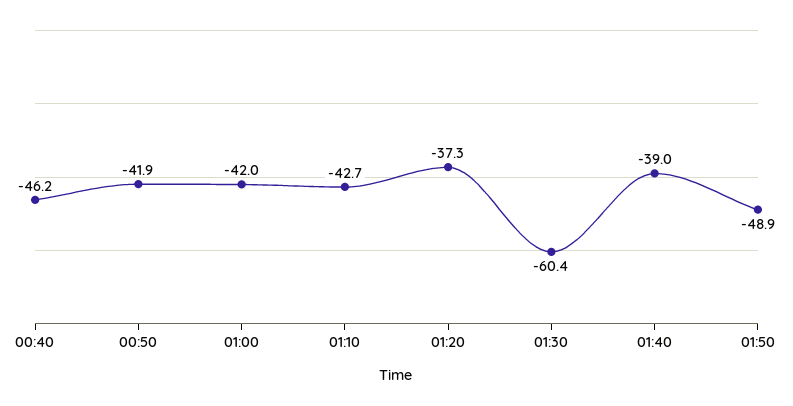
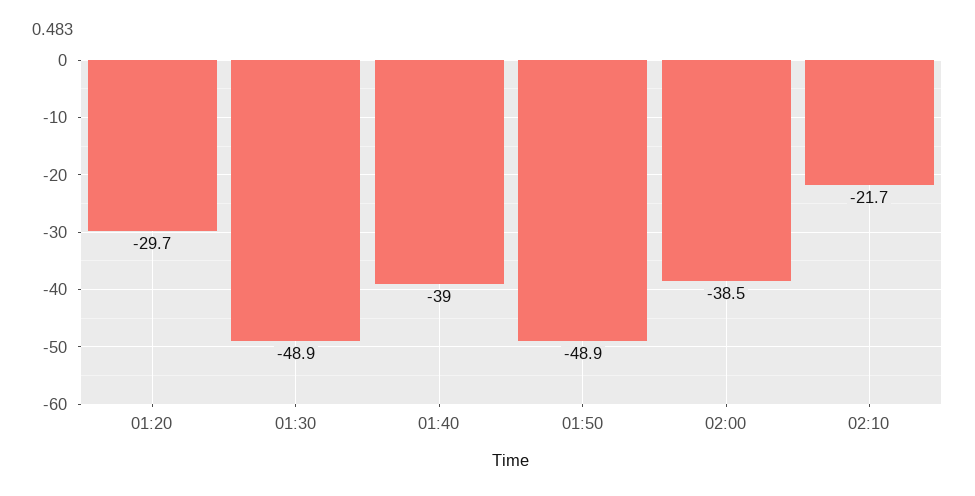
00:40: -46.2 -> none
00:50: -41.9 -> none
01:00: -42 -> none
01:10: -42.7 -> none
01:20: -37.3 -> -29.7
01:30: -60.4 -> -48.9
02:00: none -> -38.5
02:10: none -> -21.7

